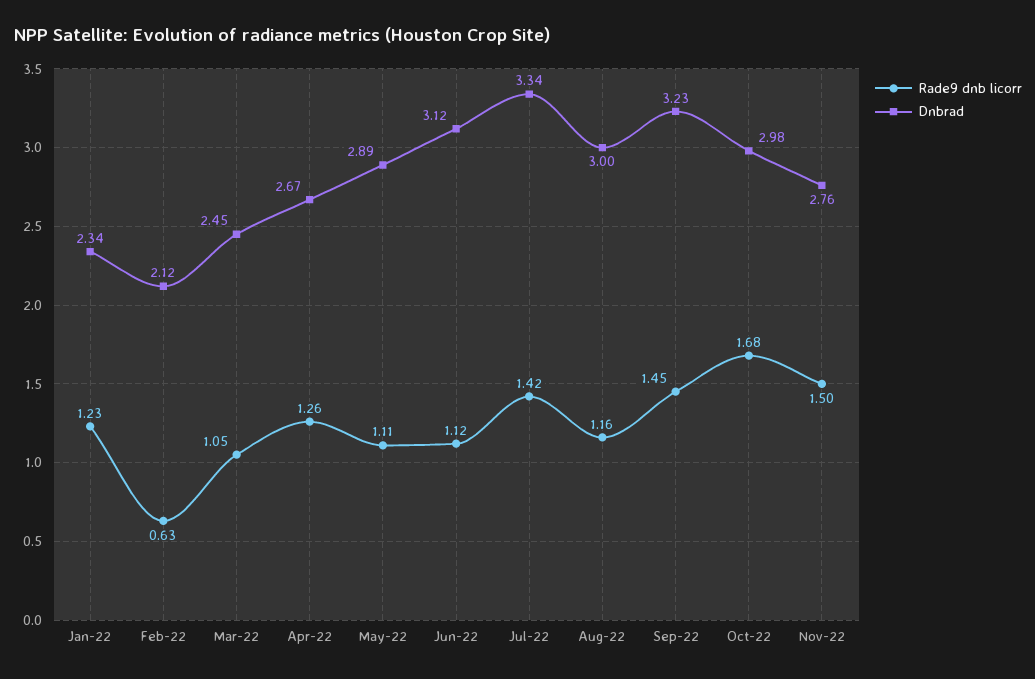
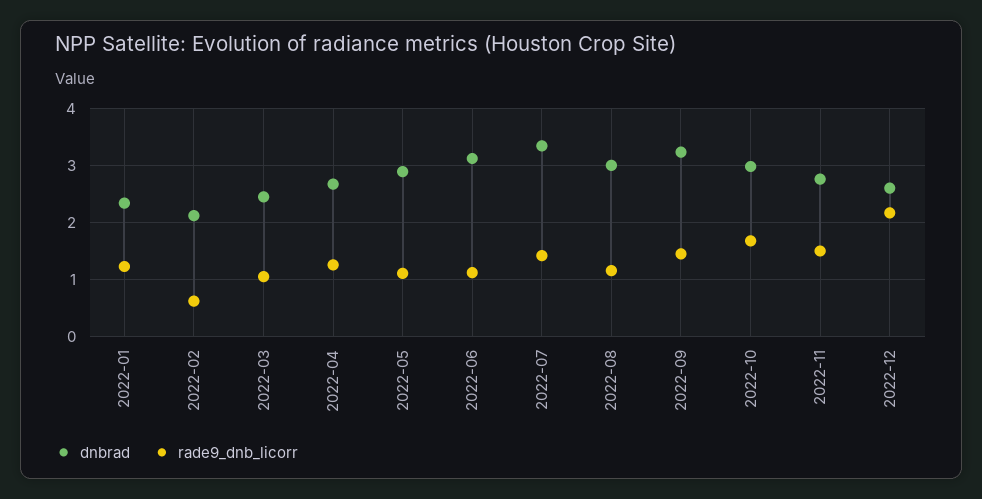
Dnbrad, 2022-12: none -> 2.6
Rade9 dnb licorr, 2022-12: none -> 2.2

